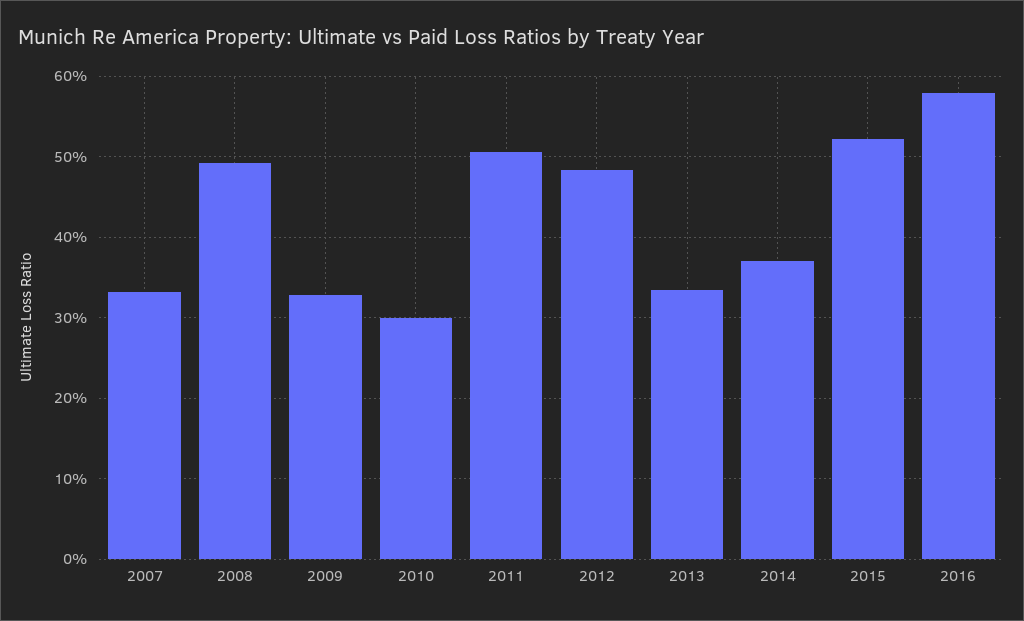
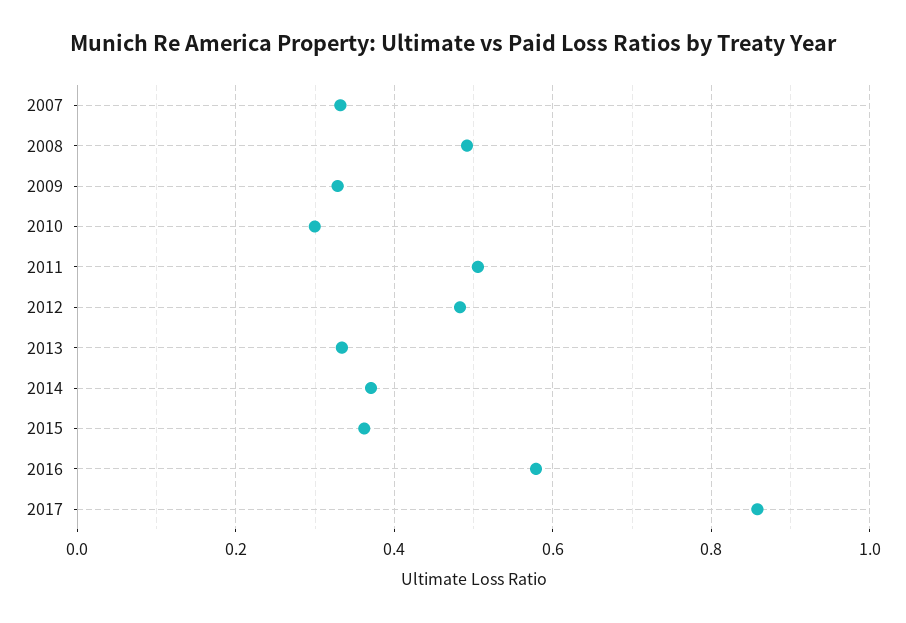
2015: 0.52 -> 0.36
2017: none -> 0.86

